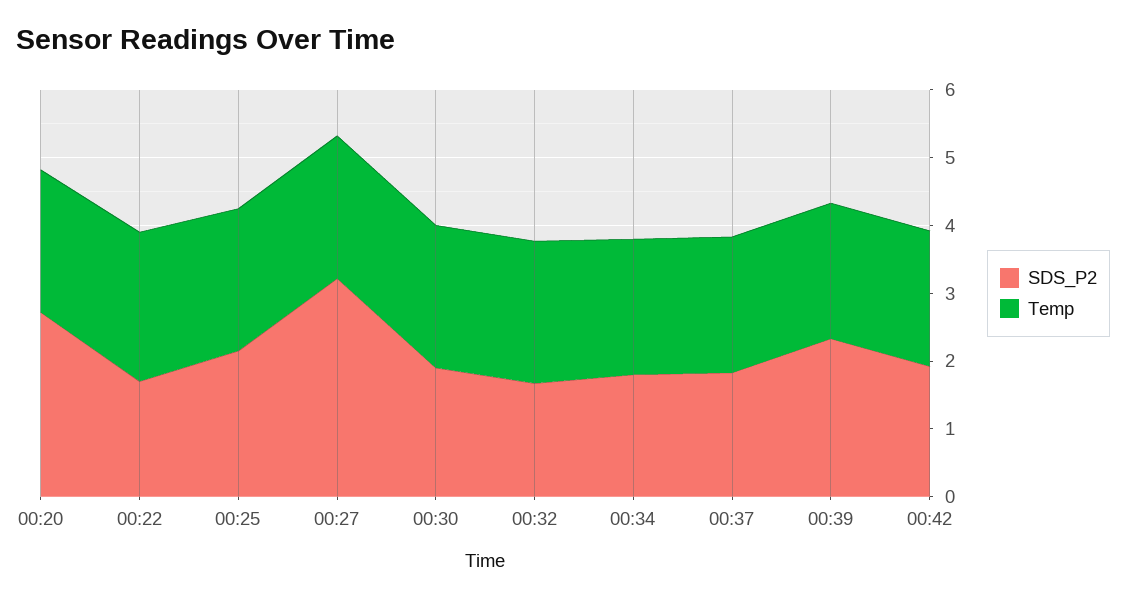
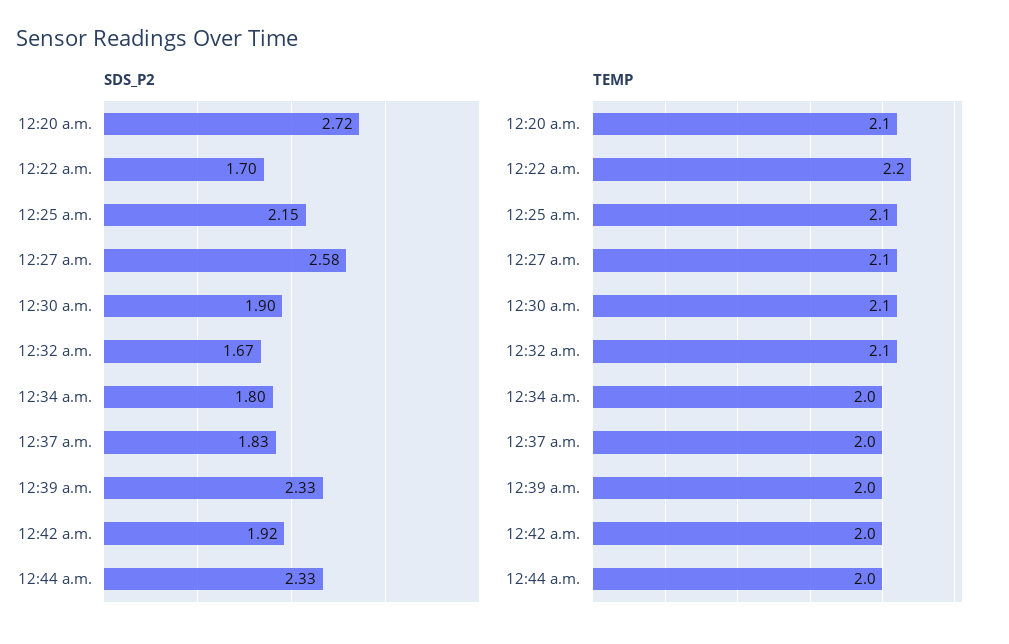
SDS_P2, 00:27: 3.2 -> 2.58
SDS_P2, 12:44 a.m.: none -> 2.33
Temp, 12:44 a.m.: none -> 2

